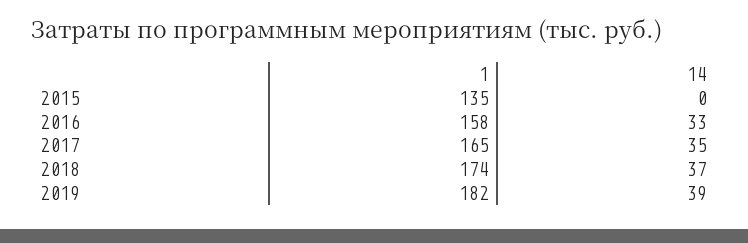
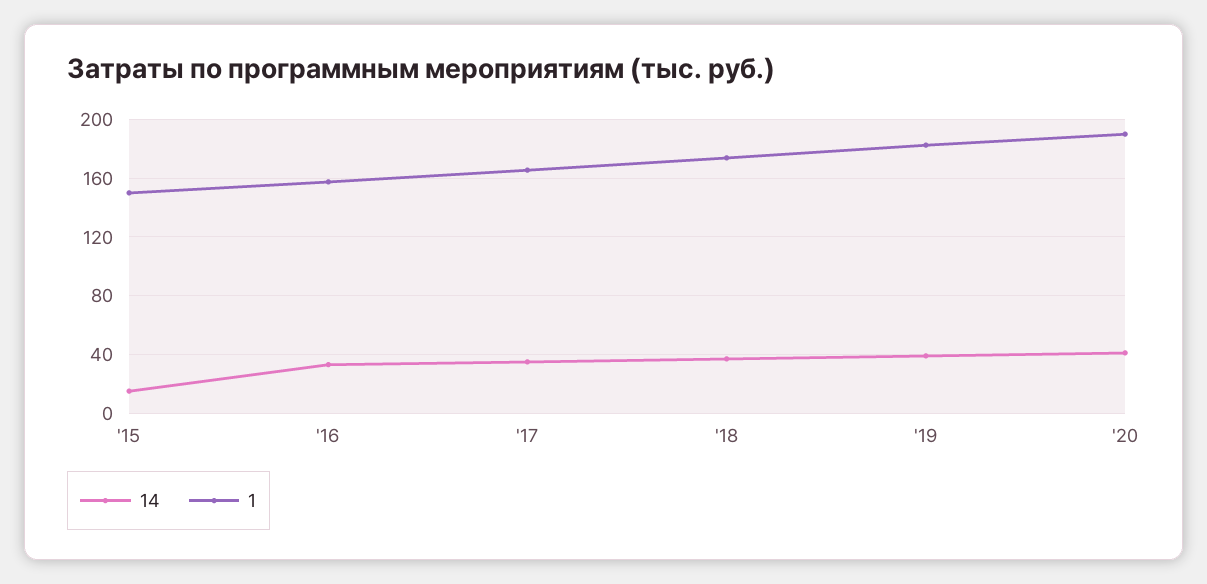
1, 2015: 135 -> 150
14, 2015: 0 -> 15
14, '20: none -> 40
1, '20: none -> 190

